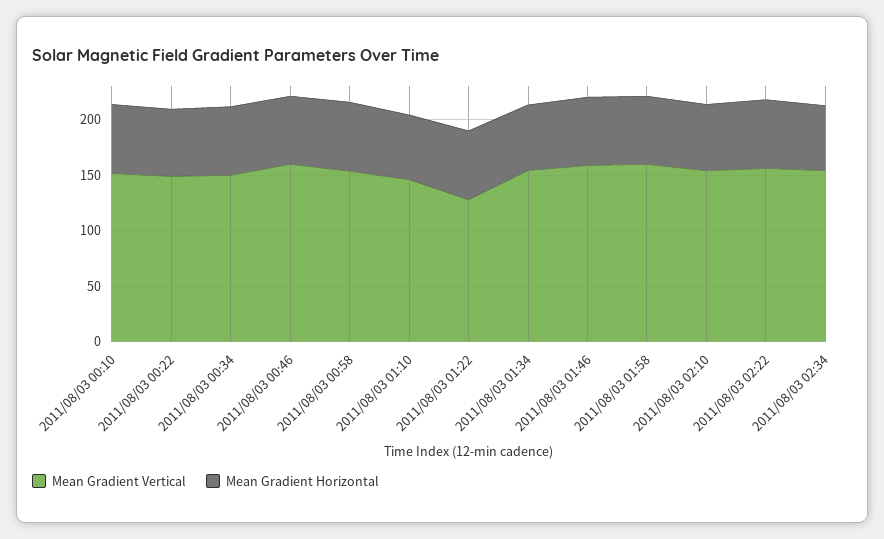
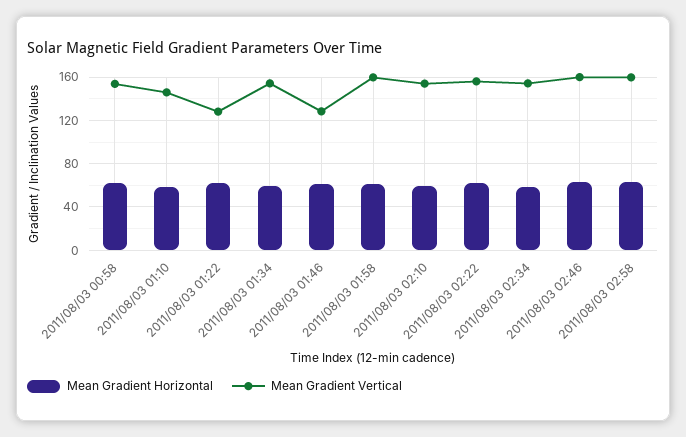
Mean Gradient Vertical, 2011/08/03 00:10: 150 -> none
Mean Gradient Horizontal, 2011/08/03 00:10: 60 -> none
Mean Gradient Vertical, 2011/08/03 00:22: 150 -> none
Mean Gradient Horizontal, 2011/08/03 00:22: 60 -> none
Mean Gradient Vertical, 2011/08/03 00:34: 150 -> none
Mean Gradient Horizontal, 2011/08/03 00:34: 60 -> none
Mean Gradient Vertical, 2011/08/03 00:46: 160 -> none
Mean Gradient Horizontal, 2011/08/03 00:46: 60 -> none
Mean Gradient Vertical, 2011/08/03 01:46: 160 -> 130
Mean Gradient Horizontal, 2011/08/03 02:46: none -> 60
Mean Gradient Vertical, 2011/08/03 02:46: none -> 160
Mean Gradient Horizontal, 2011/08/03 02:58: none -> 60
Mean Gradient Vertical, 2011/08/03 02:58: none -> 160

